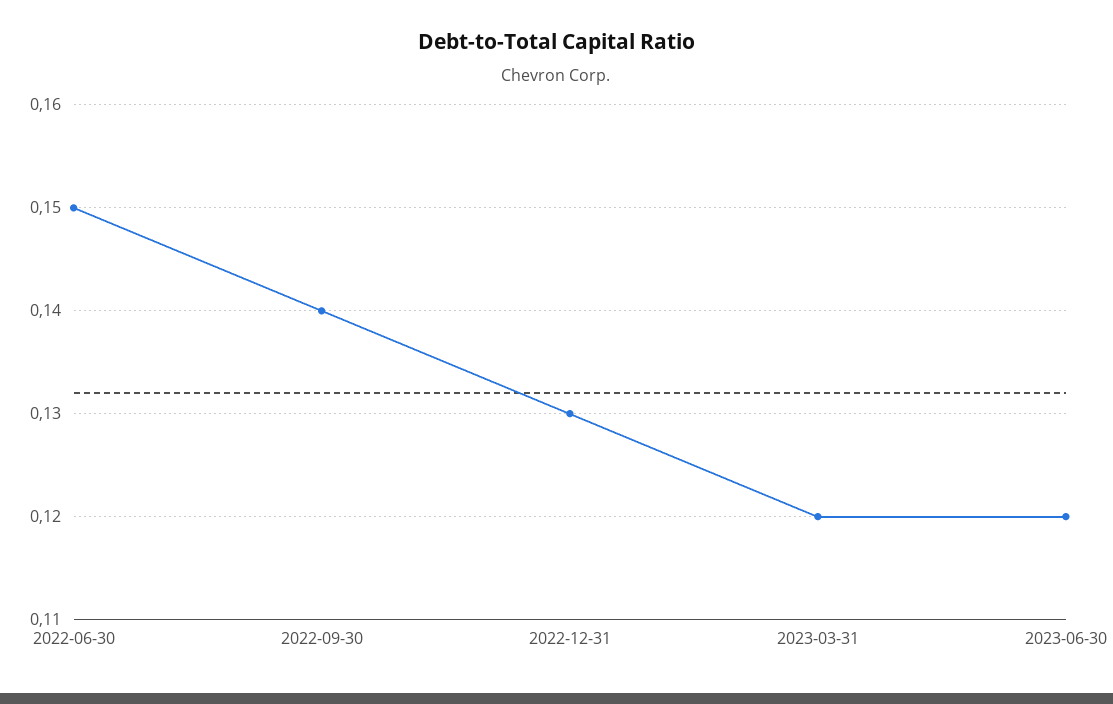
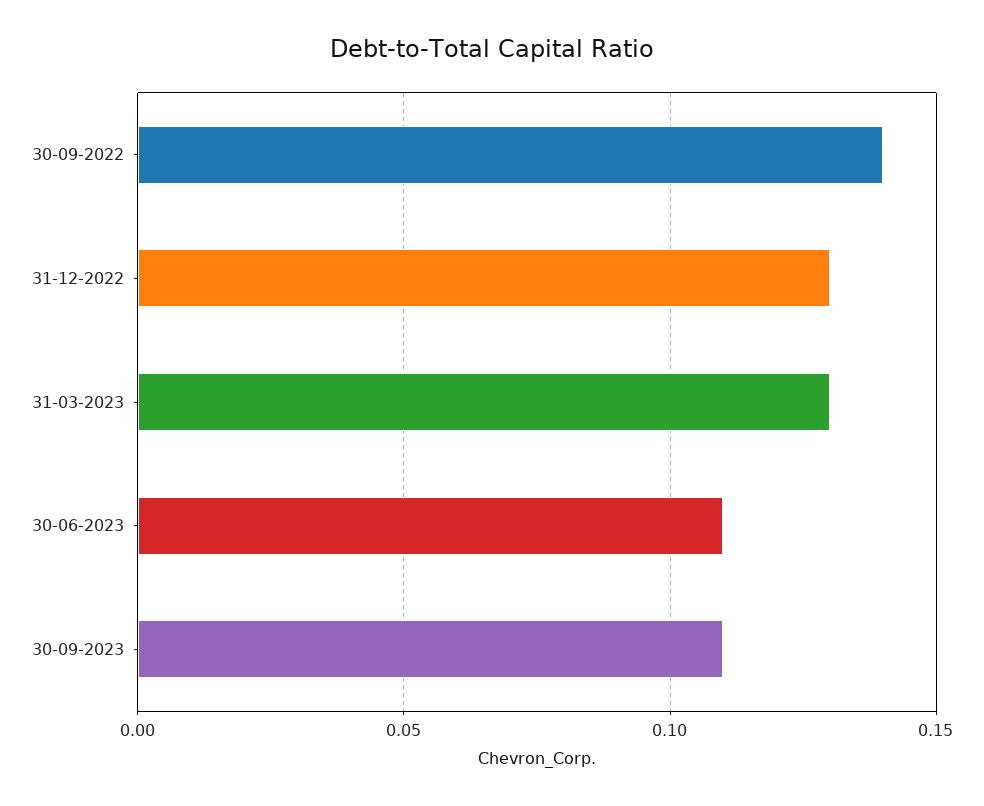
2022-06-30: 0.15 -> none
2023-03-31: 0.12 -> 0.13
2023-06-30: 0.12 -> 0.11
30-09-2023: none -> 0.11

